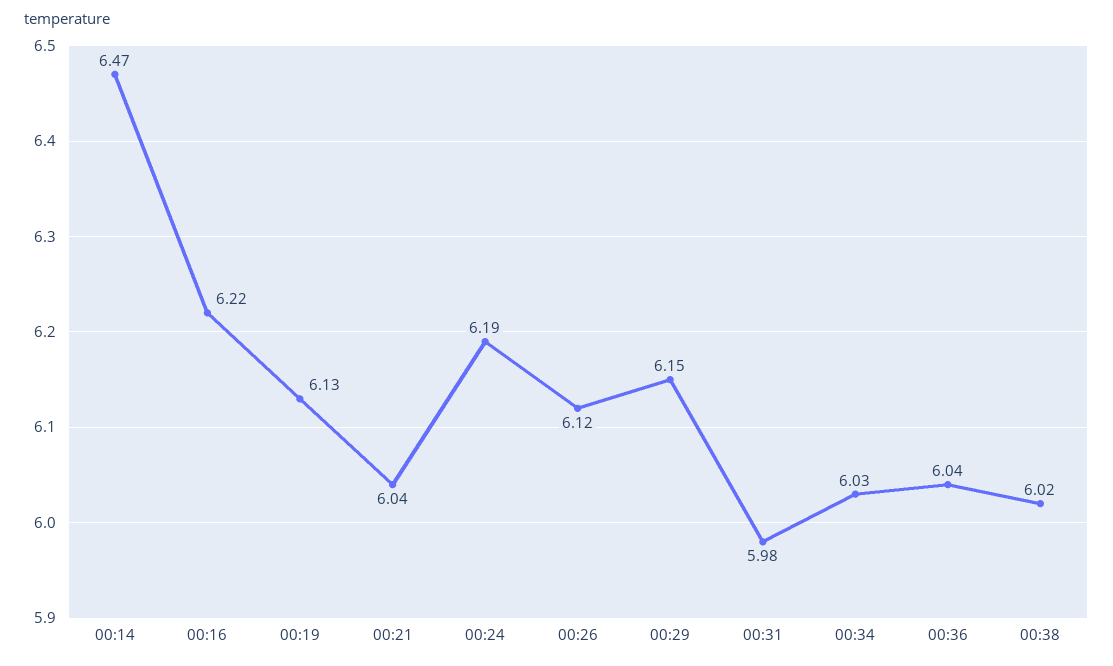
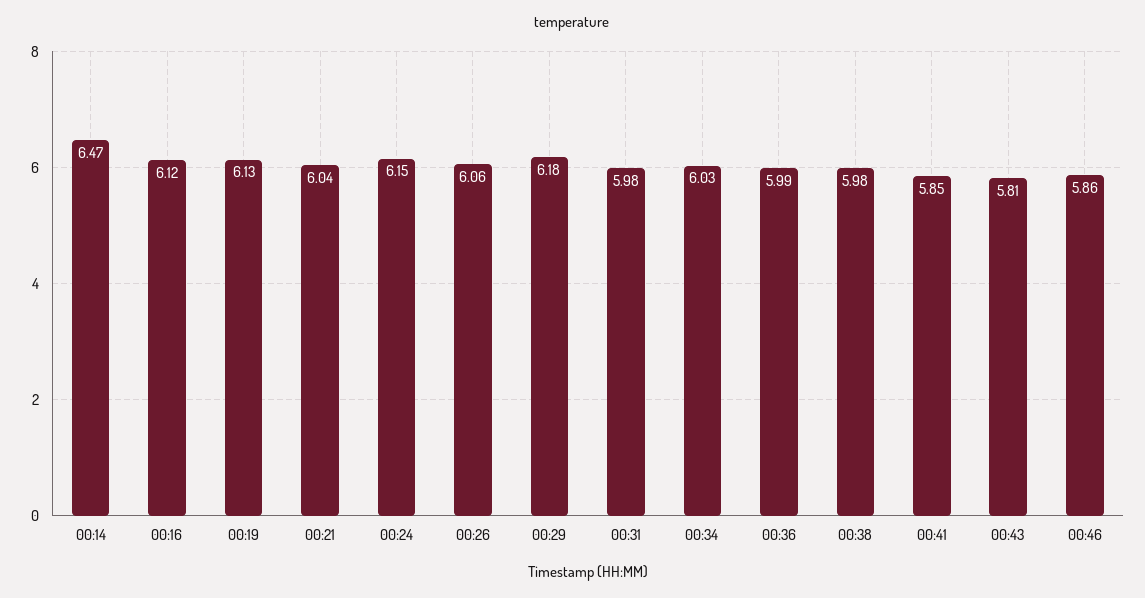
00:16: 6.22 -> 6.12
00:24: 6.19 -> 6.15
00:26: 6.12 -> 6.06
00:29: 6.15 -> 6.18
00:36: 6.04 -> 5.99
00:38: 6.02 -> 5.98
00:41: none -> 5.85
00:43: none -> 5.81
00:46: none -> 5.86

